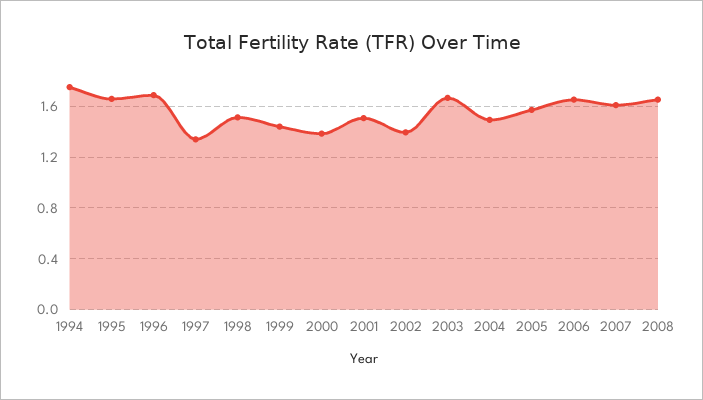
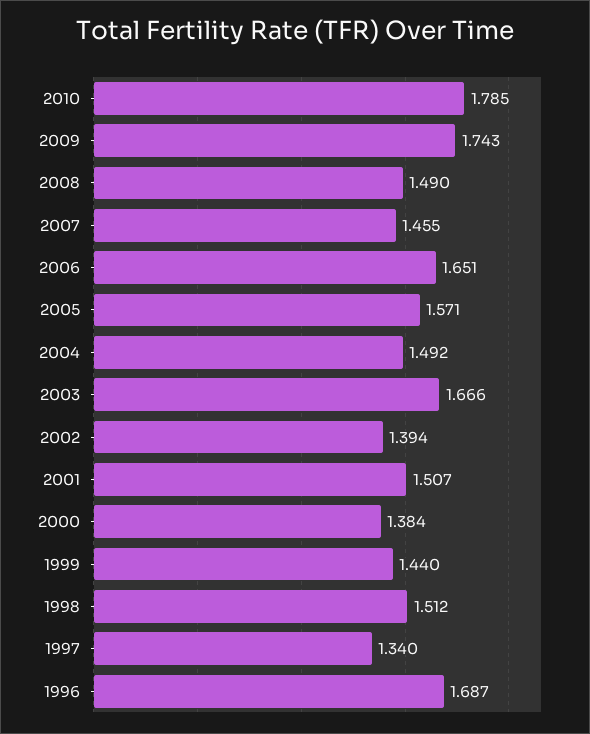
1994: 1.75 -> none
1995: 1.65 -> none
2007: 1.6 -> 1.455
2008: 1.65 -> 1.49
2010: none -> 1.785
2009: none -> 1.743

